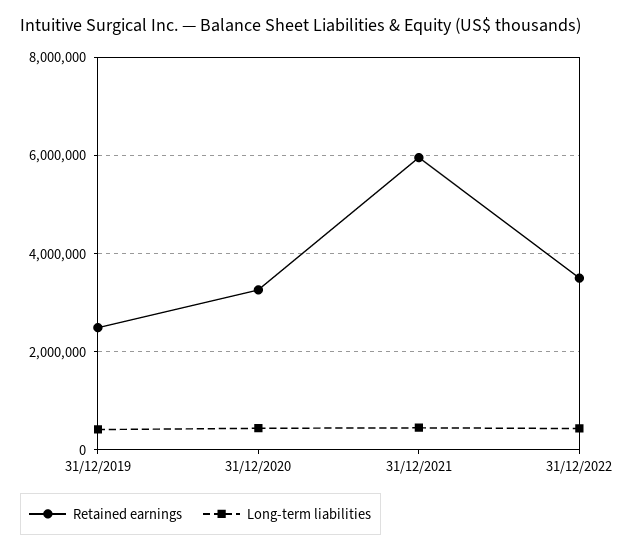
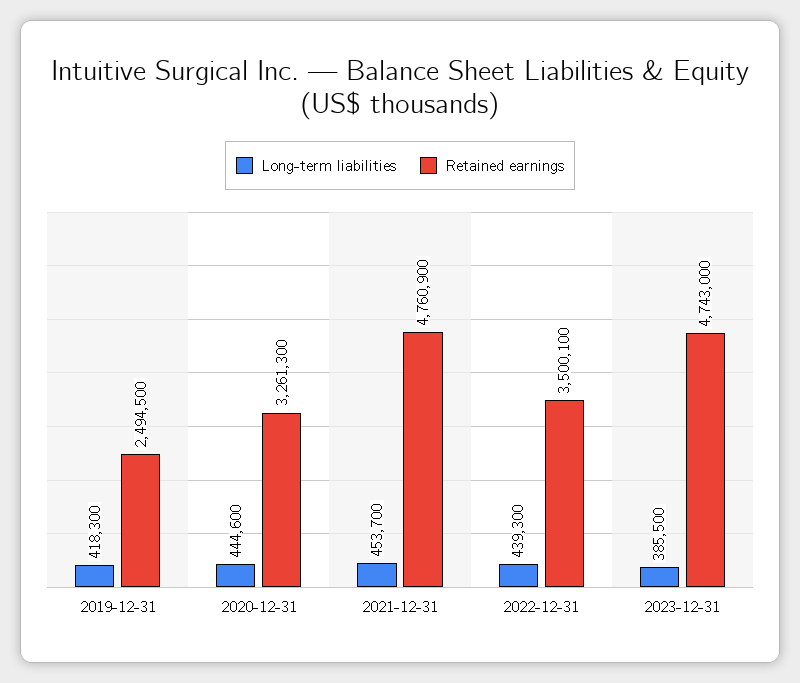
Retained earnings, 31/12/2021: 6000000 -> 4760900
Long-term liabilities, 2023-12-31: none -> 385500
Retained earnings, 2023-12-31: none -> 4743000

